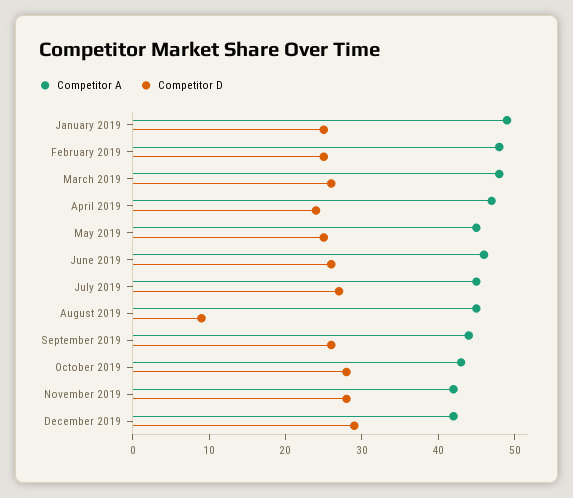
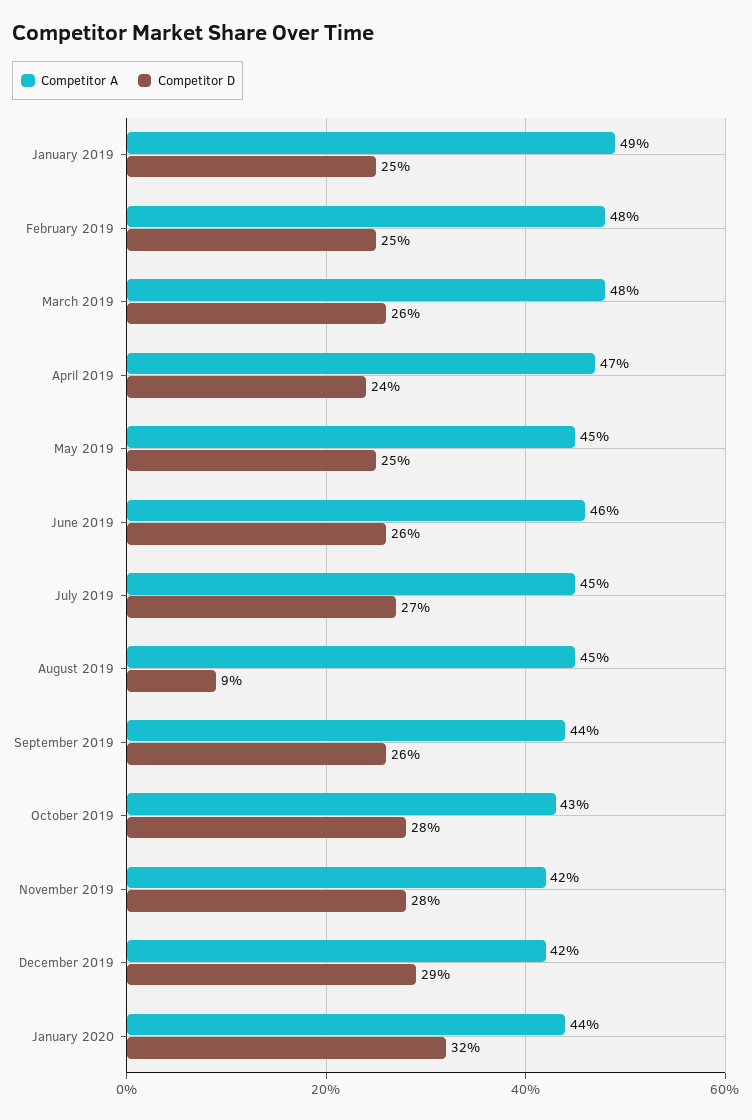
Competitor A, January 2020: none -> 44
Competitor D, January 2020: none -> 32

